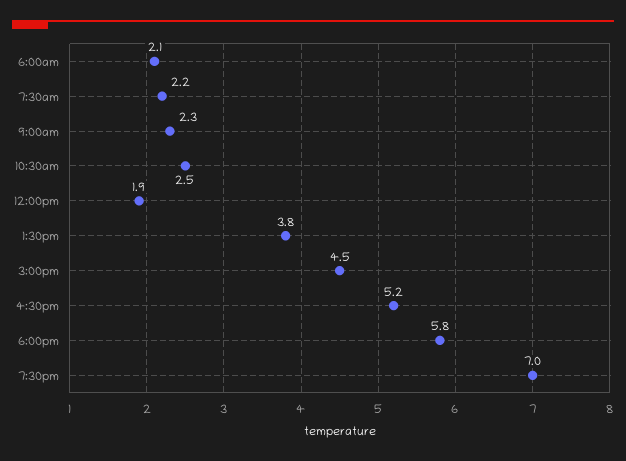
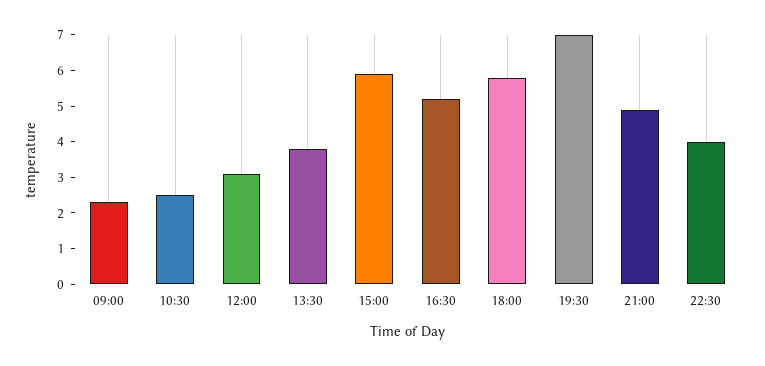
6:00am: 2.1 -> none
7:30am: 2.2 -> none
12:00pm: 1.9 -> 3
3:00pm: 4.5 -> 6
21:00: none -> 5
22:30: none -> 4

